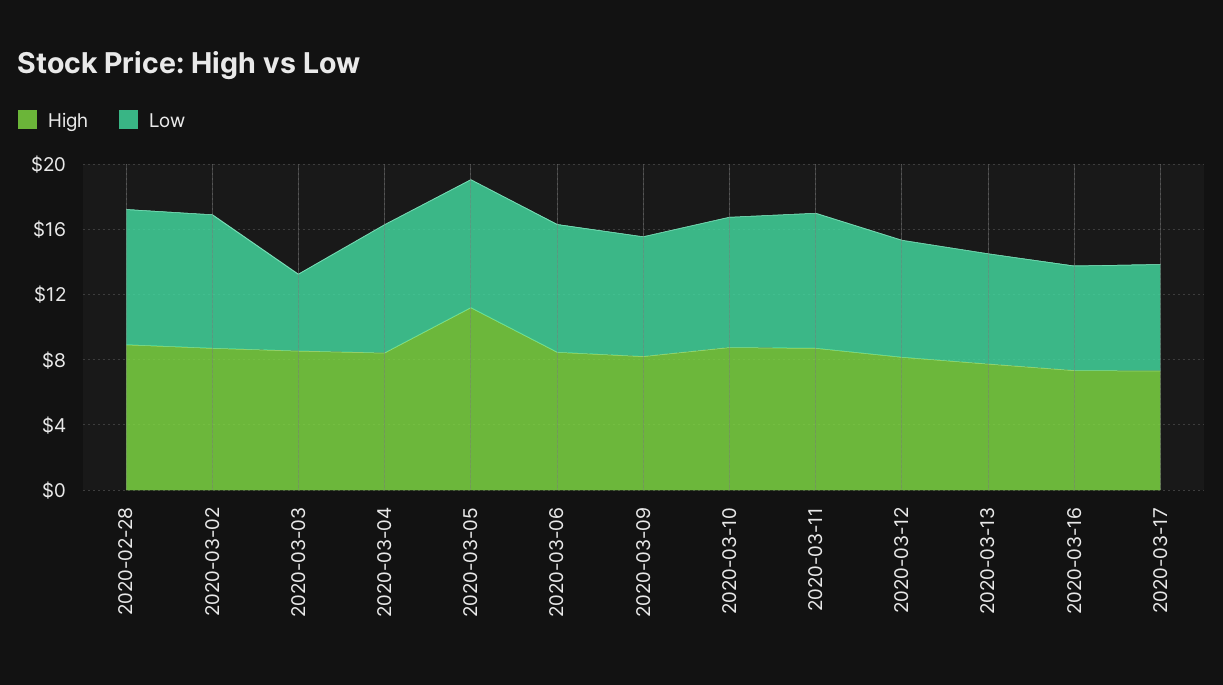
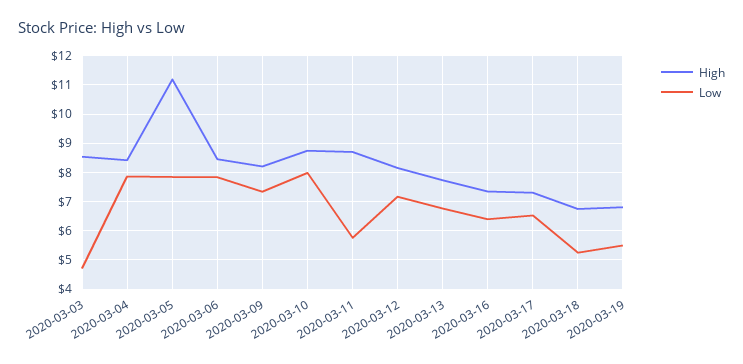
High, 2020-02-28: 9 -> none
Low, 2020-02-28: 8 -> none
High, 2020-03-02: 9 -> none
Low, 2020-03-02: 8 -> none
Low, 2020-03-11: 8 -> 5.75
High, 2020-03-18: none -> 6.75
Low, 2020-03-18: none -> 5.25
High, 2020-03-19: none -> 6.75
Low, 2020-03-19: none -> 5.5

